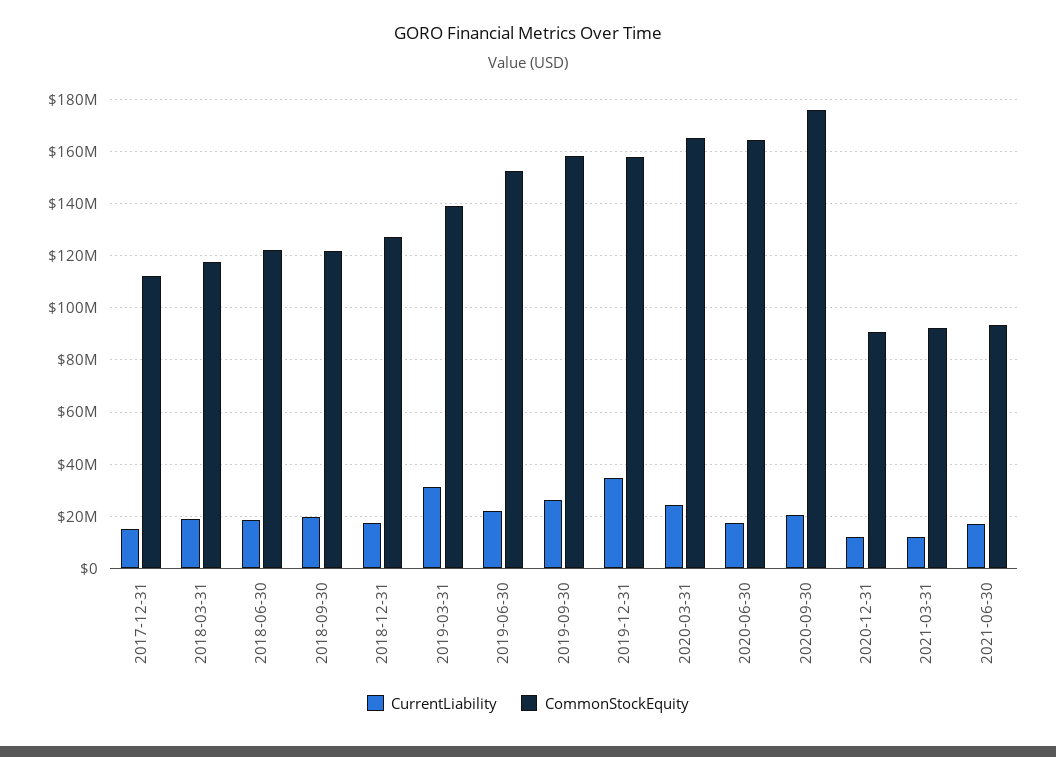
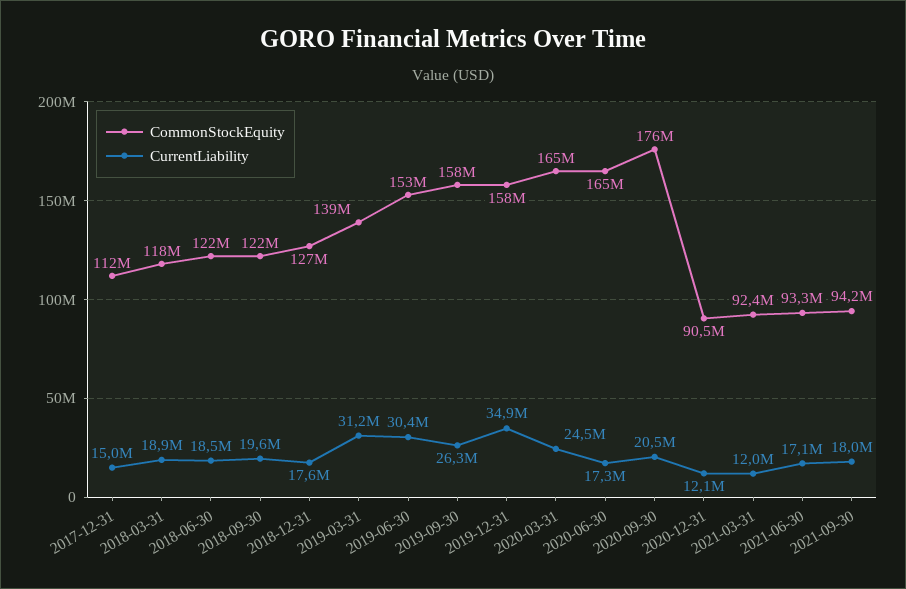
CurrentLiability, 2019-06-30: 22500000 -> 30400000
CommonStockEquity, 2021-09-30: none -> 94200000
CurrentLiability, 2021-09-30: none -> 18000000

